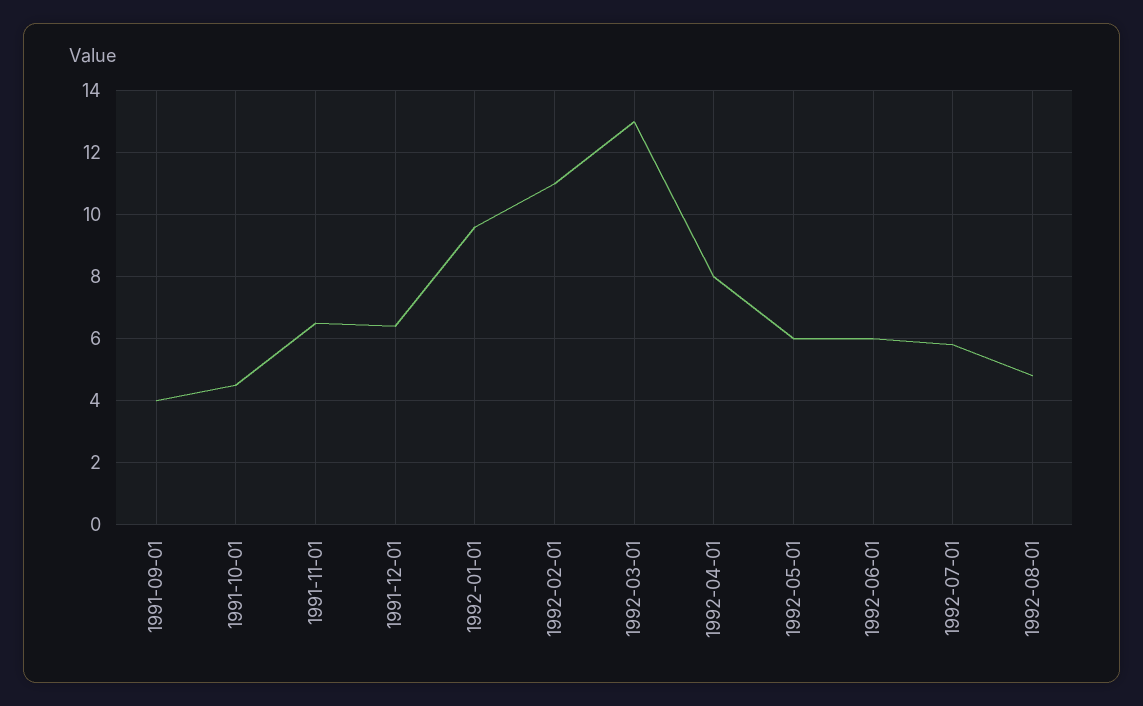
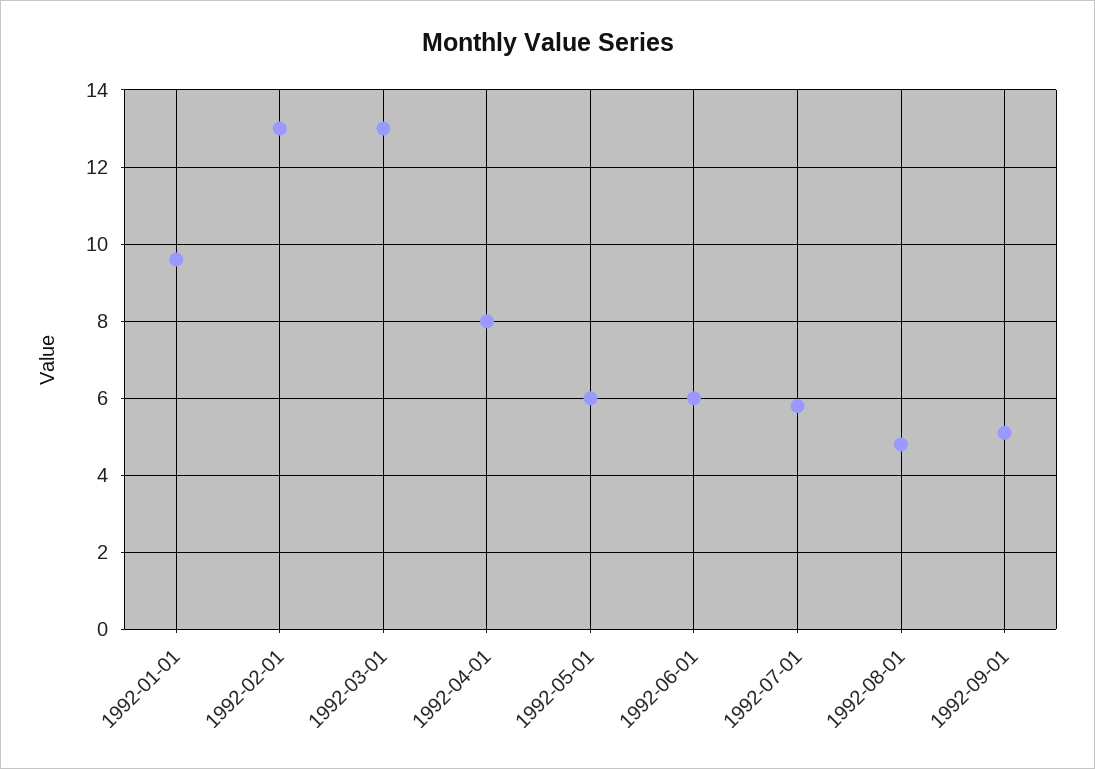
1991-09-01: 4 -> none
1991-10-01: 4.5 -> none
1991-11-01: 6.5 -> none
1991-12-01: 6.5 -> none
1992-02-01: 11 -> 13
1992-09-01: none -> 5

